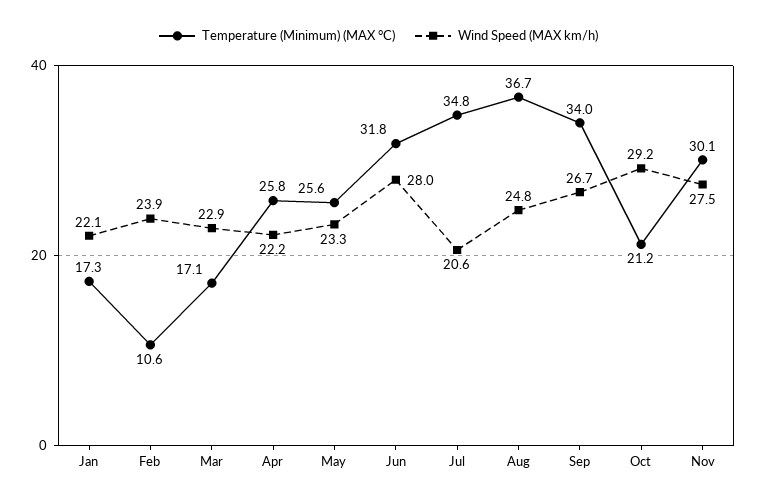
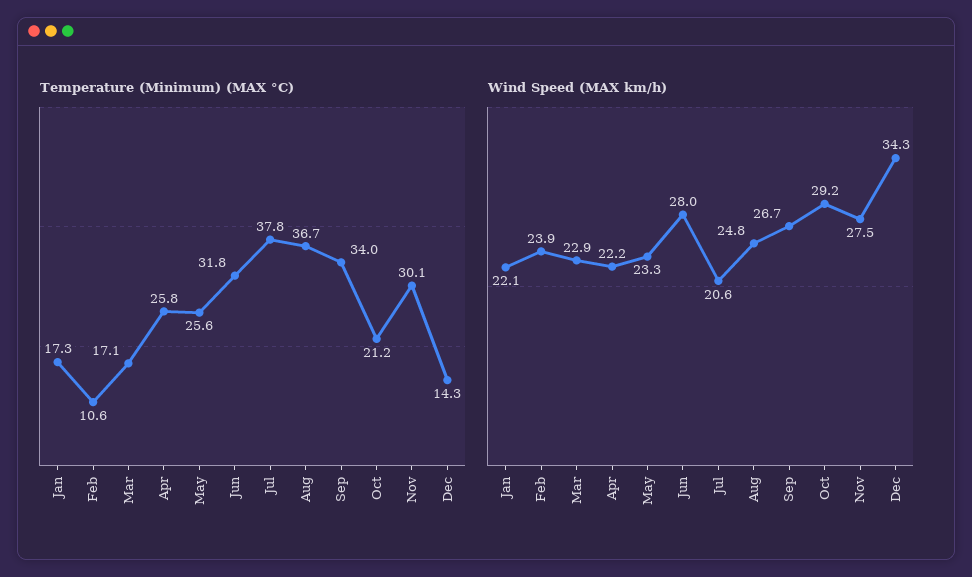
Temperature (Minimum) (MAX °C), Jul: 34.8 -> 37.8
Temperature (Minimum) (MAX °C), Dec: none -> 14.3
Wind Speed (MAX km/h), Dec: none -> 34.3

